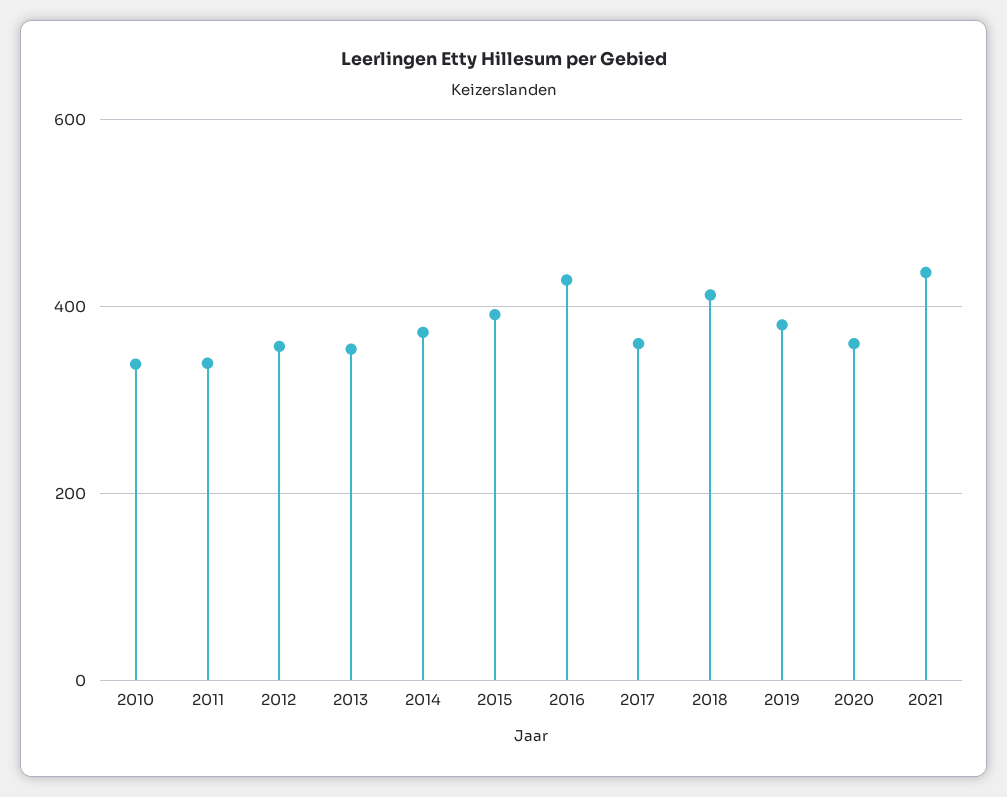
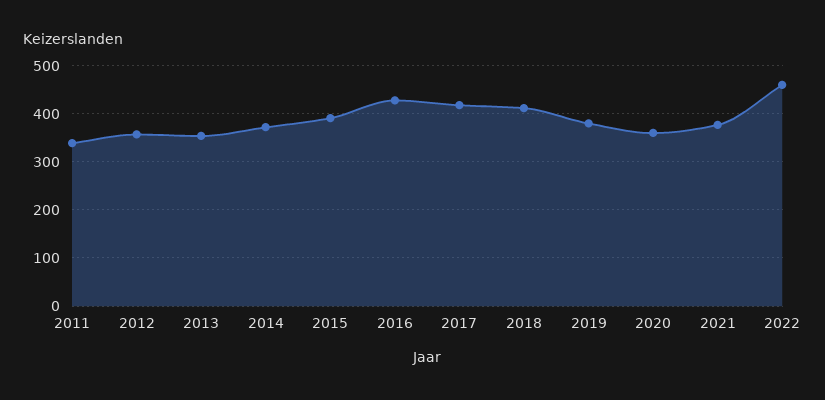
2010: 340 -> none
2017: 360 -> 420
2021: 440 -> 380
2022: none -> 460

